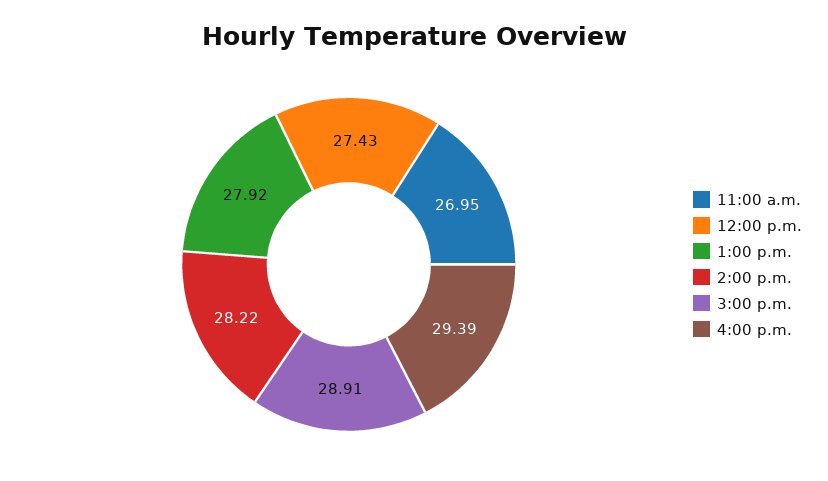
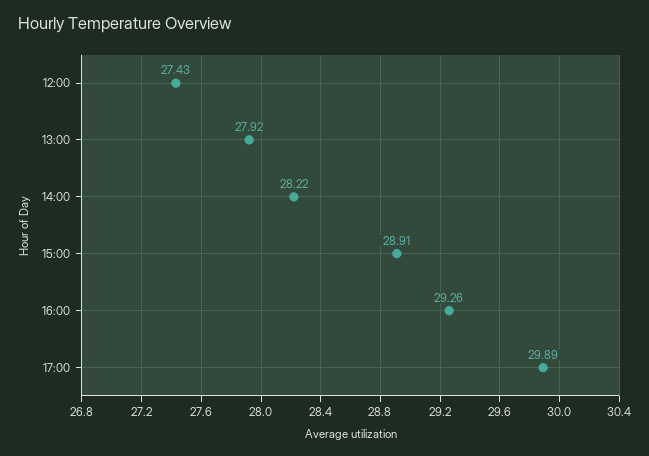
11:00 a.m.: 26.95 -> none
4:00 p.m.: 29.39 -> 29.26
17:00: none -> 29.89

